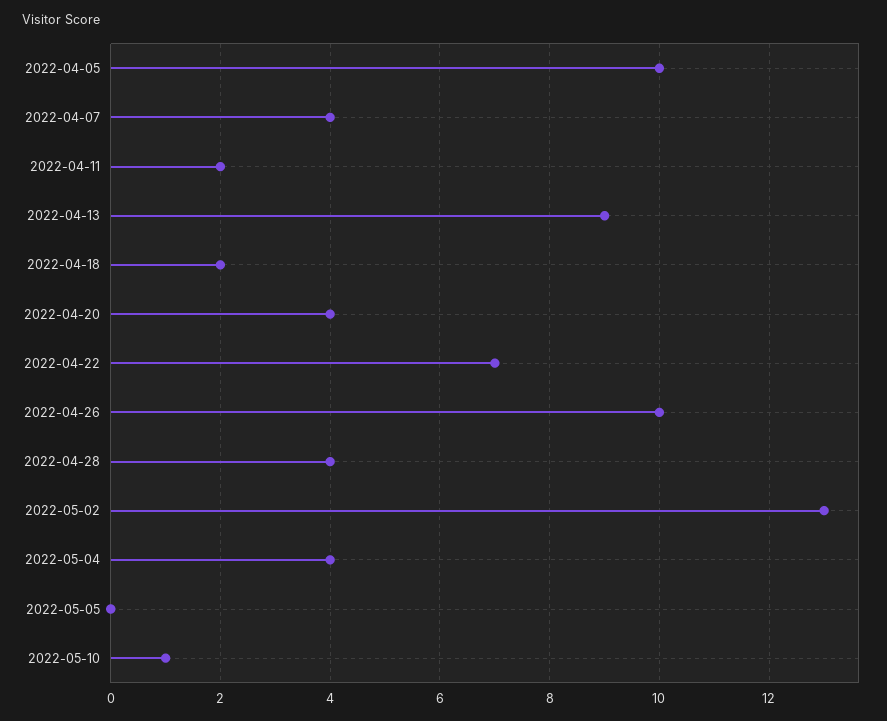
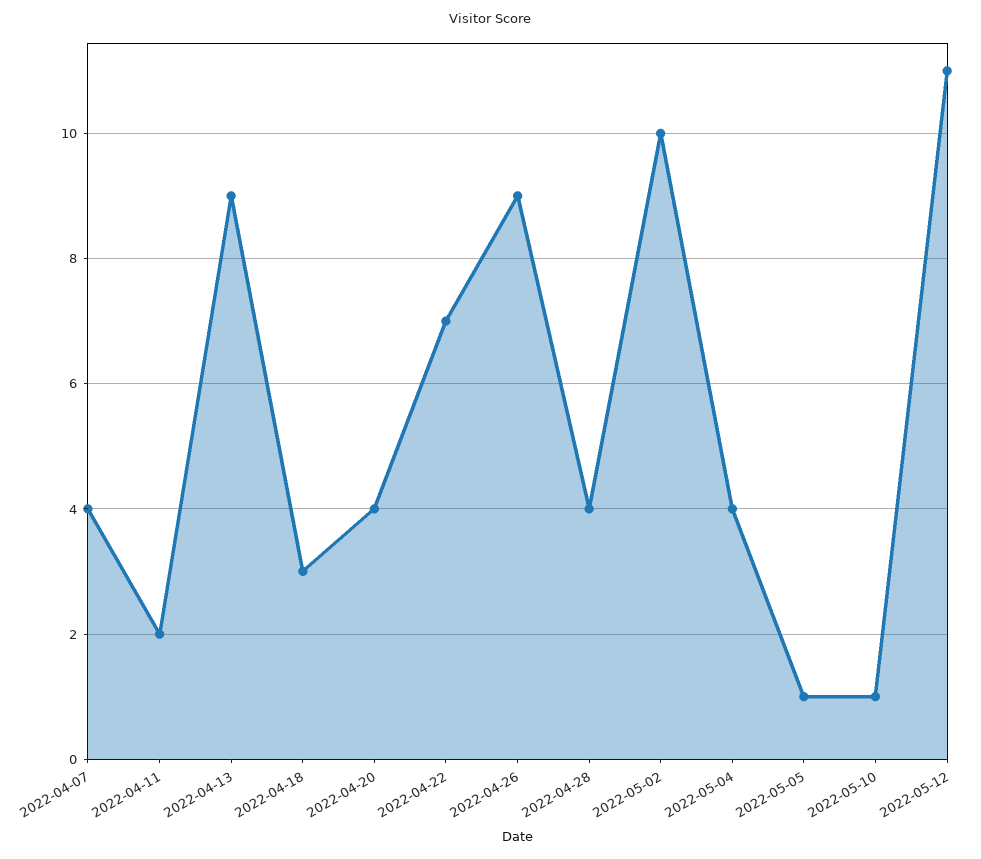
2022-04-05: 10 -> none
2022-04-18: 2 -> 3
2022-04-26: 10 -> 9
2022-05-02: 13 -> 10
2022-05-05: 0 -> 1
2022-05-12: none -> 11

